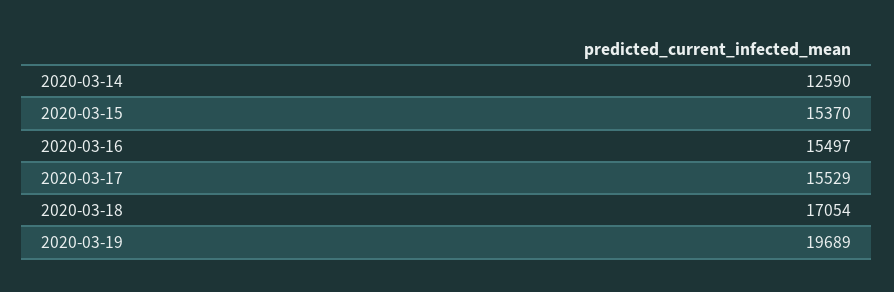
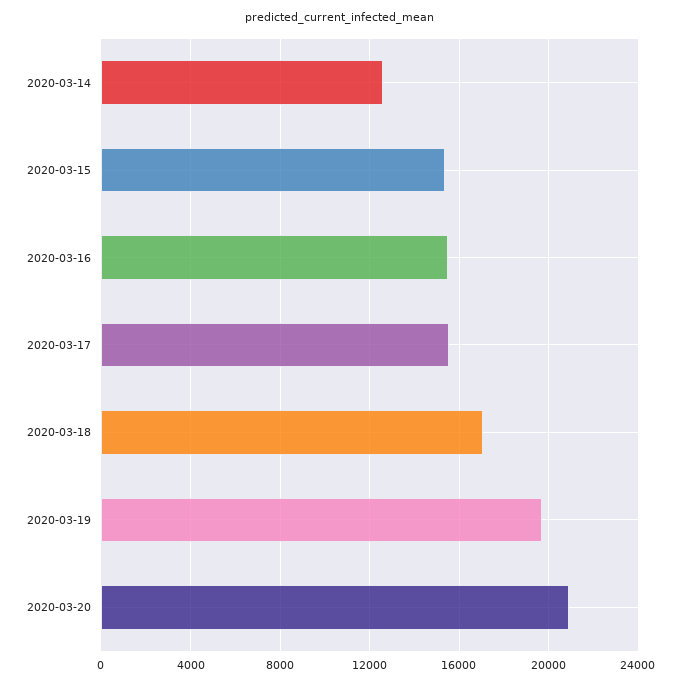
2020-03-20: none -> 21000

